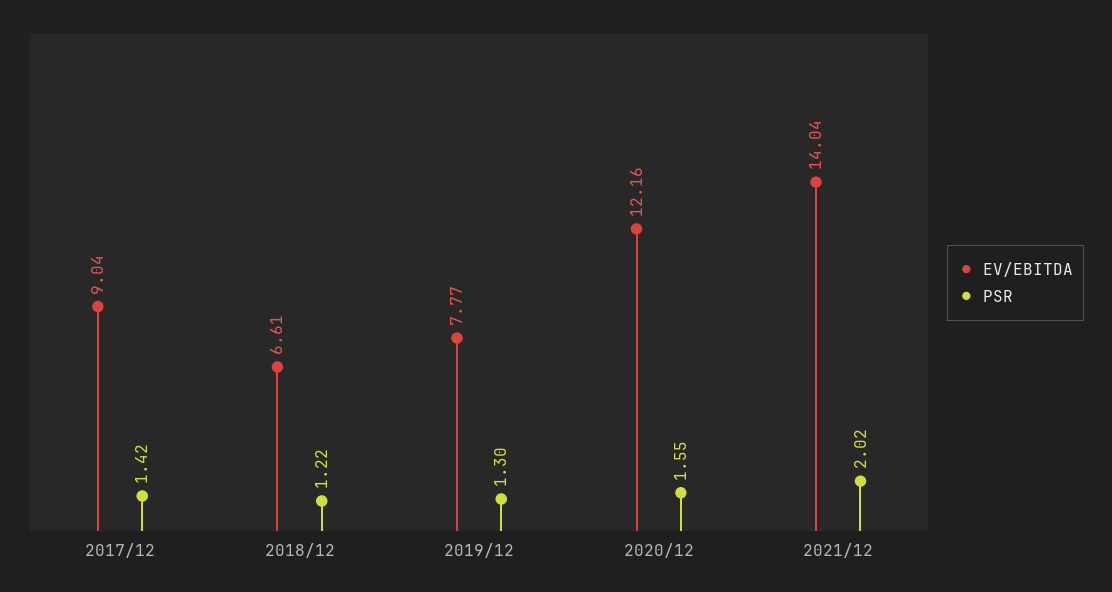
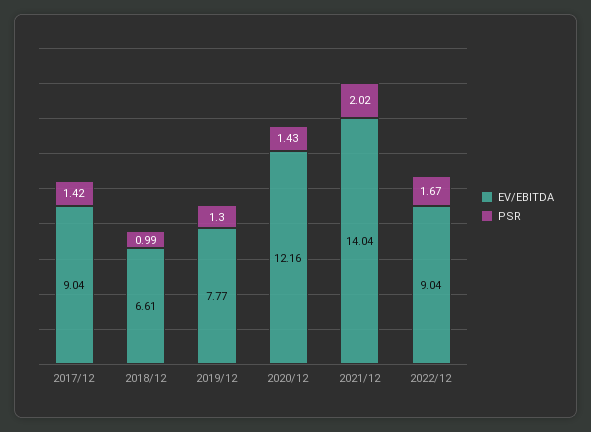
PSR, 2018/12: 1.22 -> 0.99
PSR, 2020/12: 1.55 -> 1.43
EV/EBITDA, 2022/12: none -> 9.04
PSR, 2022/12: none -> 1.67

